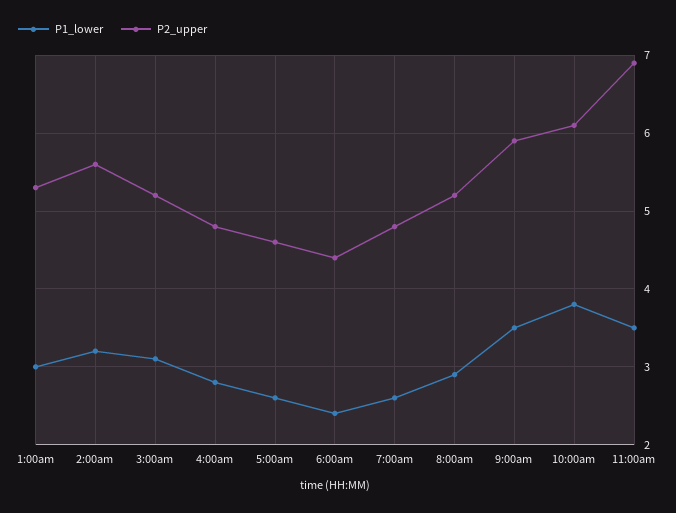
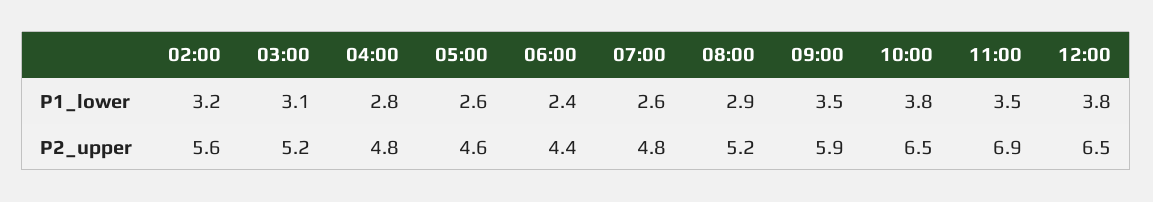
P1_lower, 1:00am: 3 -> none
P2_upper, 1:00am: 5.3 -> none
P2_upper, 10:00am: 6.1 -> 6.5
P1_lower, 12:00: none -> 3.8
P2_upper, 12:00: none -> 6.5

